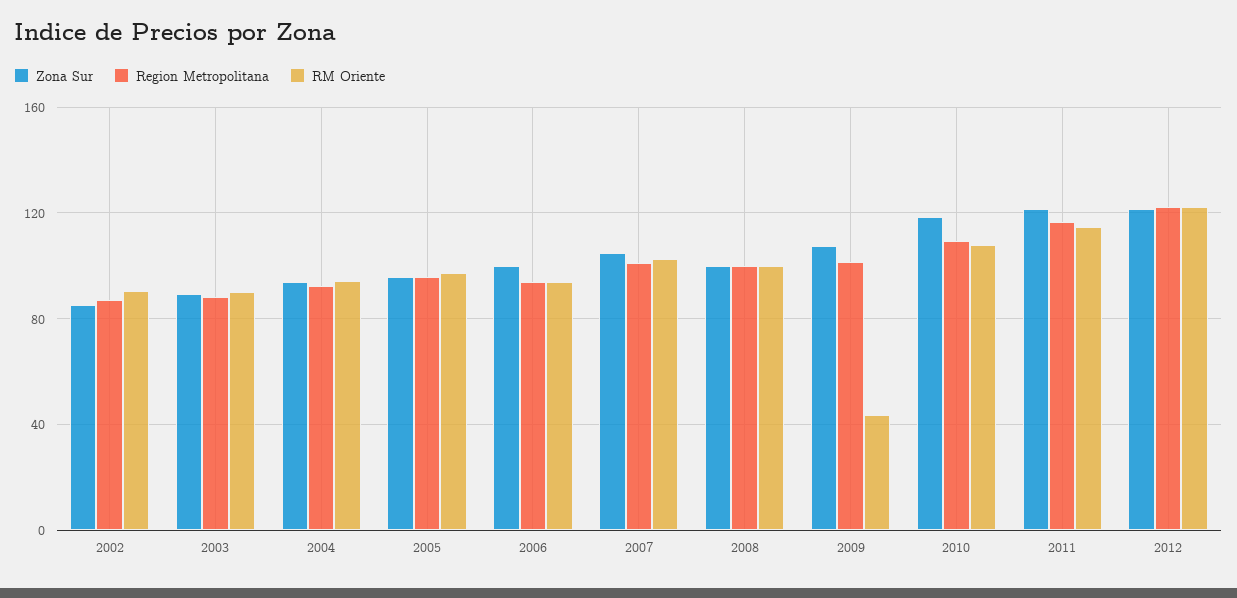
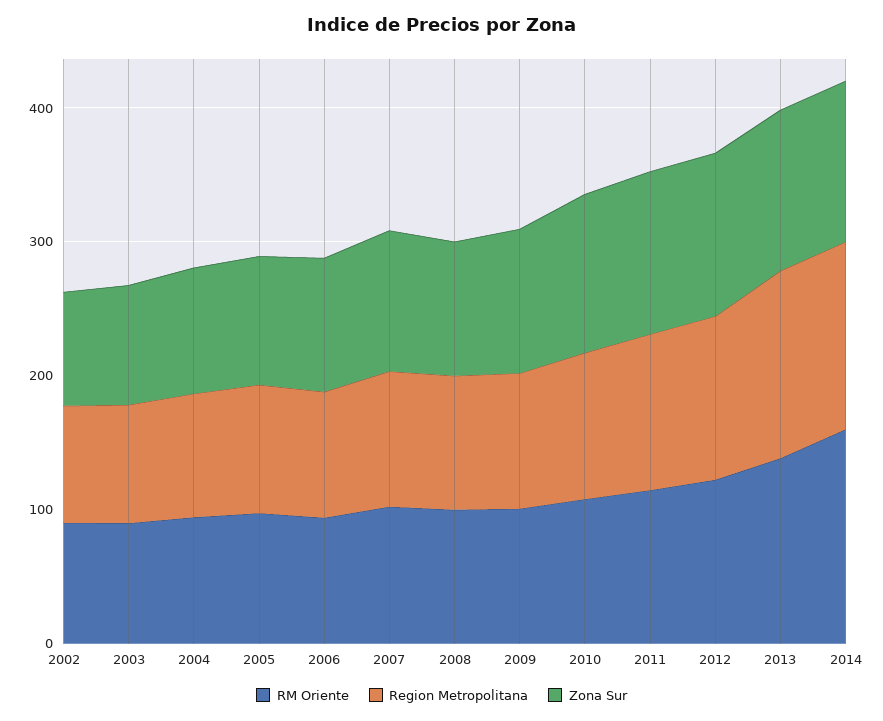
RM Oriente, 2009: 45 -> 100
RM Oriente, 2013: none -> 140
Region Metropolitana, 2013: none -> 140
Zona Sur, 2013: none -> 120
RM Oriente, 2014: none -> 160
Region Metropolitana, 2014: none -> 140
Zona Sur, 2014: none -> 120

